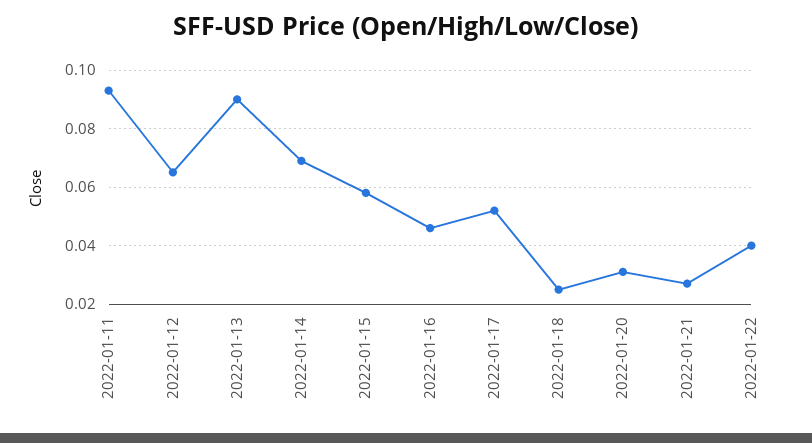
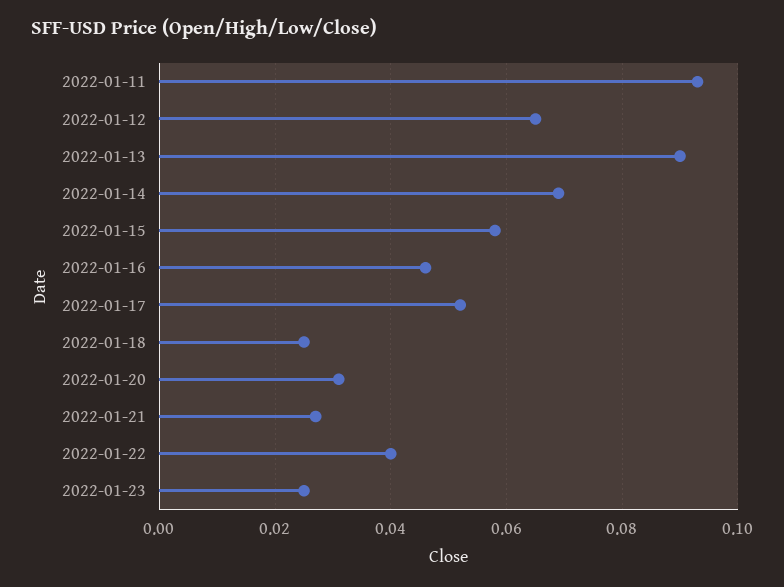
2022-01-23: none -> 0.025

